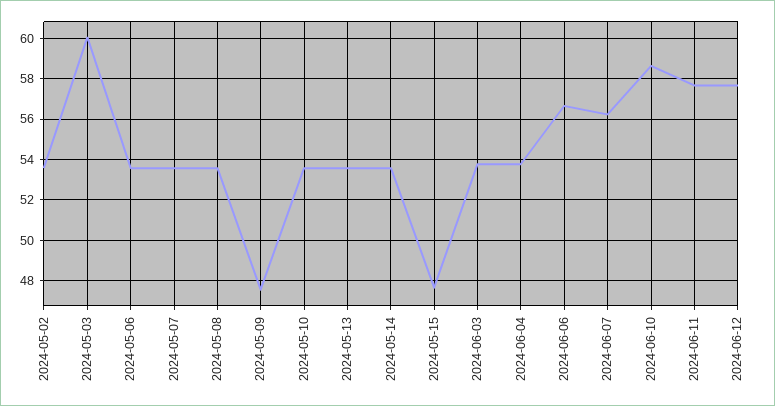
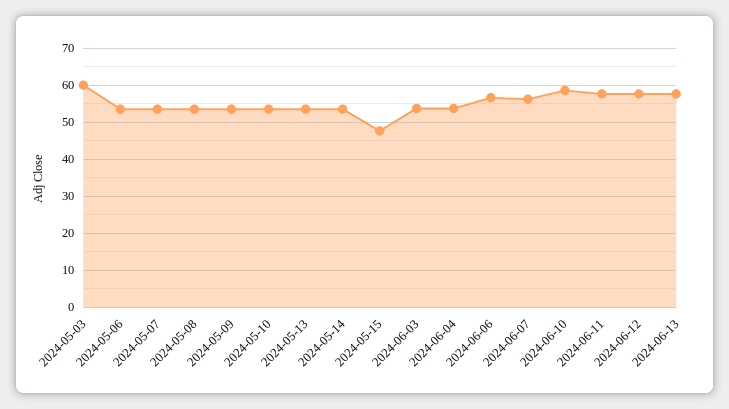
2024-05-02: 53.5 -> none
2024-05-09: 47.5 -> 54
2024-06-13: none -> 58

